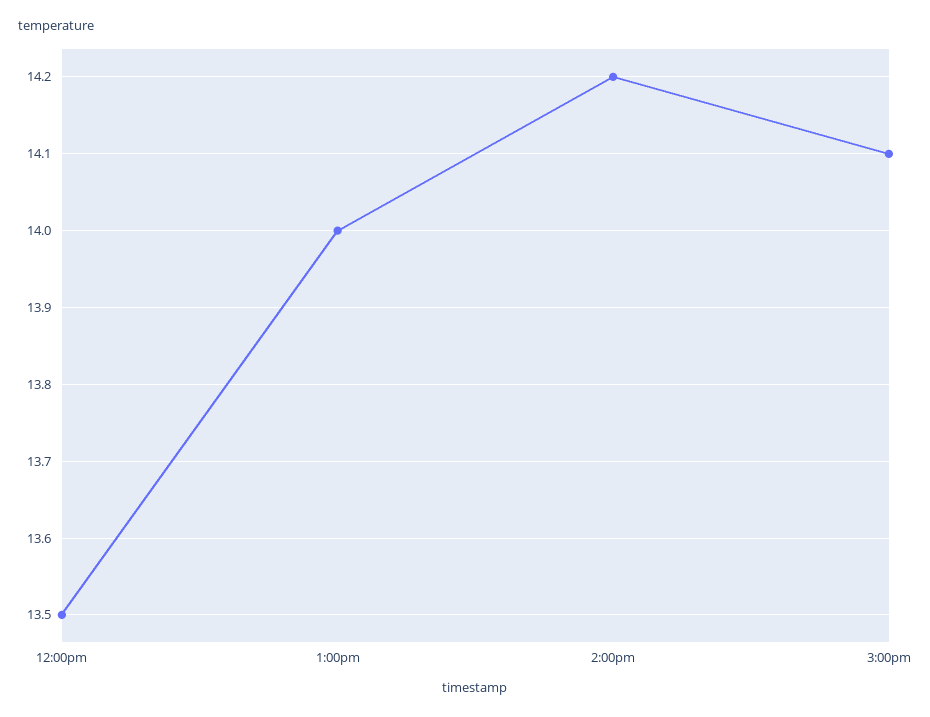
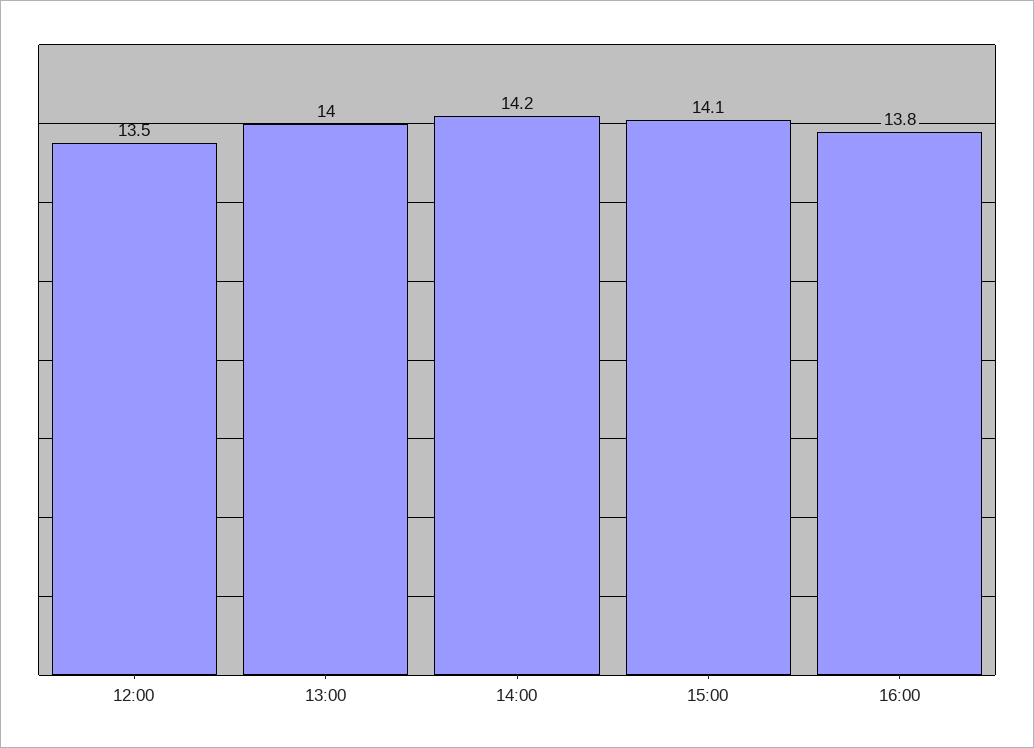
16:00: none -> 13.8

